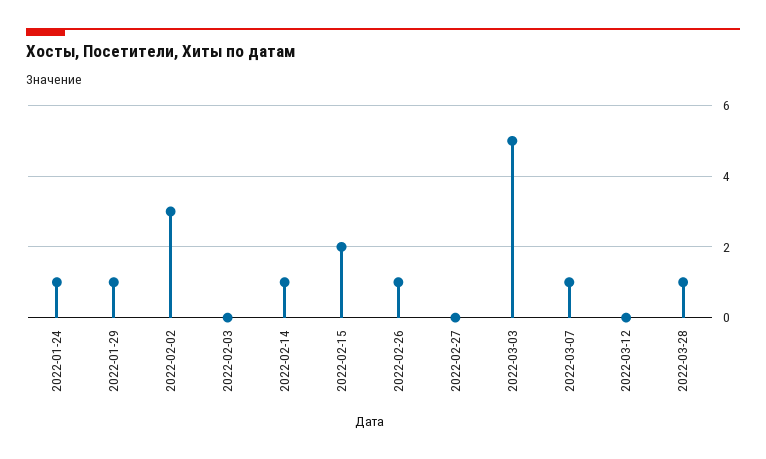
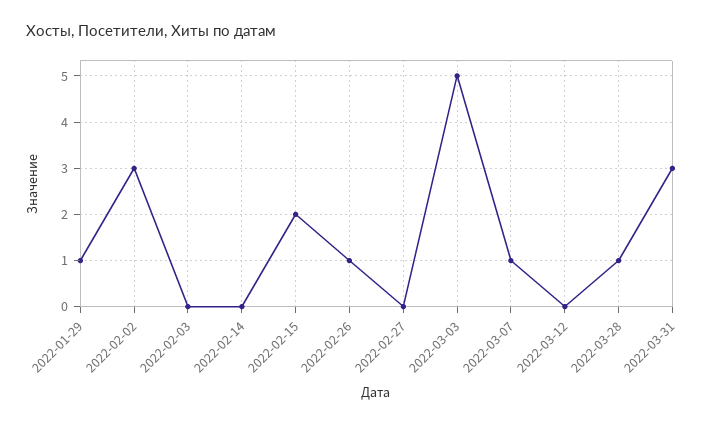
2022-01-24: 1 -> none
2022-02-14: 1 -> 0
2022-03-31: none -> 3

